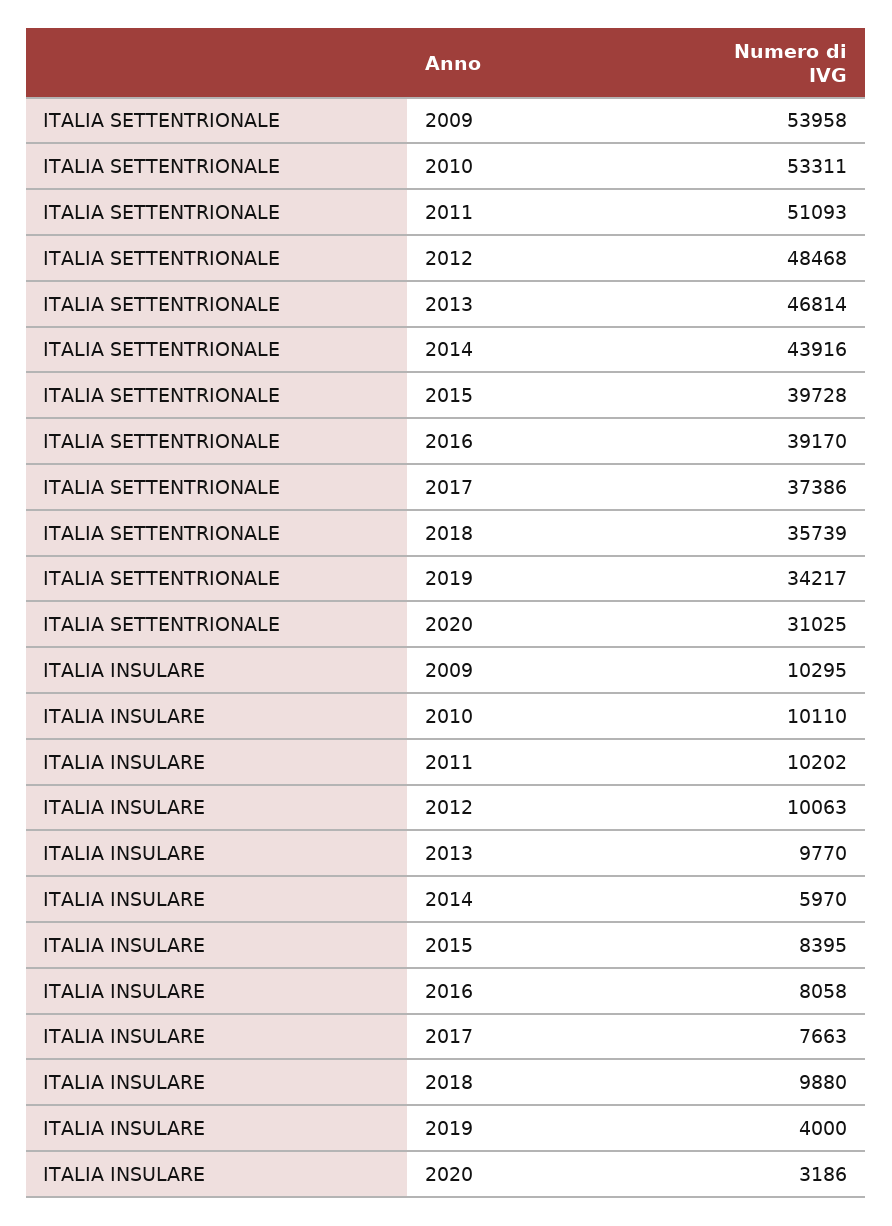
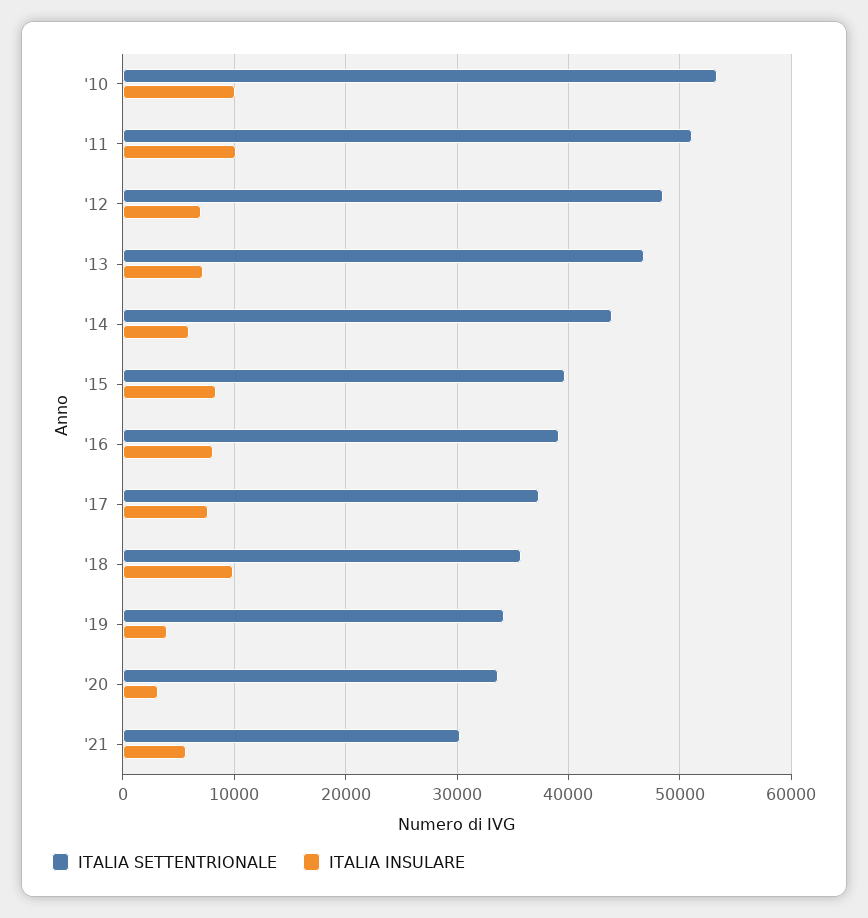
ITALIA SETTENTRIONALE, 2009: 53958 -> none
ITALIA SETTENTRIONALE, 2020: 31025 -> 34000
ITALIA INSULARE, 2009: 10295 -> none
ITALIA INSULARE, 2012: 10063 -> 7000
ITALIA INSULARE, 2013: 9770 -> 7000
ITALIA SETTENTRIONALE, '21: none -> 30000
ITALIA INSULARE, '21: none -> 6000

